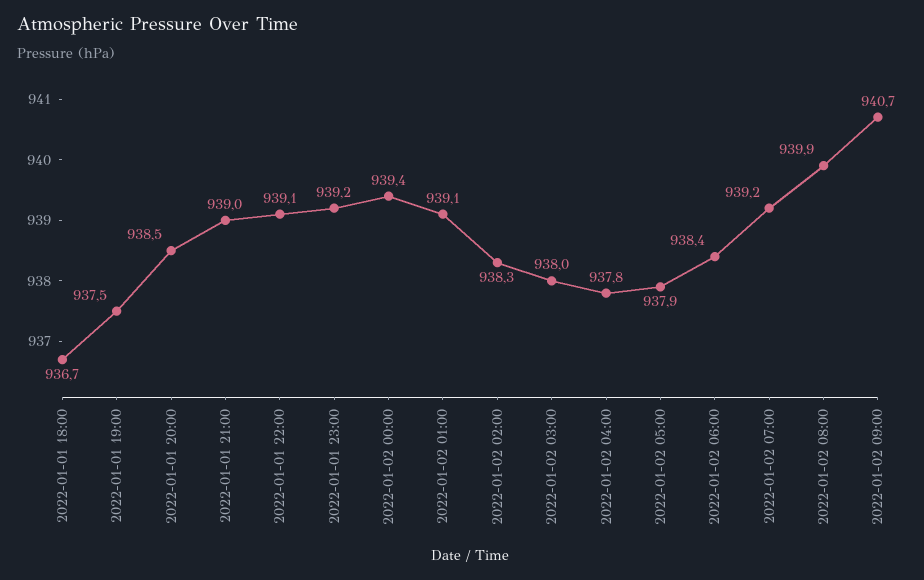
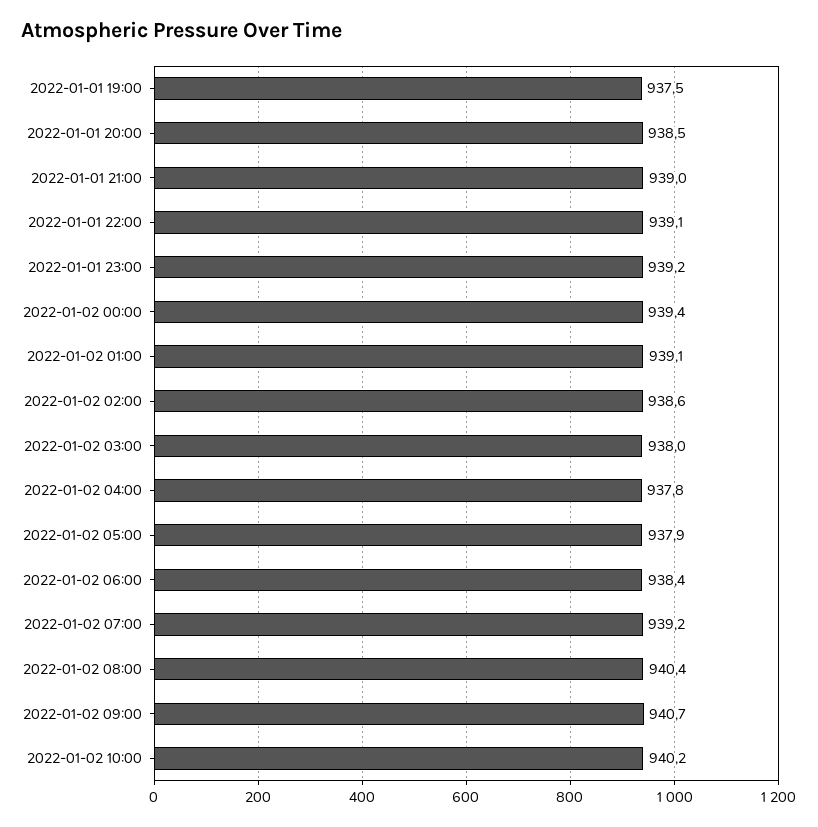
2022-01-01 18:00: 936.7 -> none
2022-01-02 02:00: 938.3 -> 938.6
2022-01-02 08:00: 939.9 -> 940.4
2022-01-02 10:00: none -> 940.2

